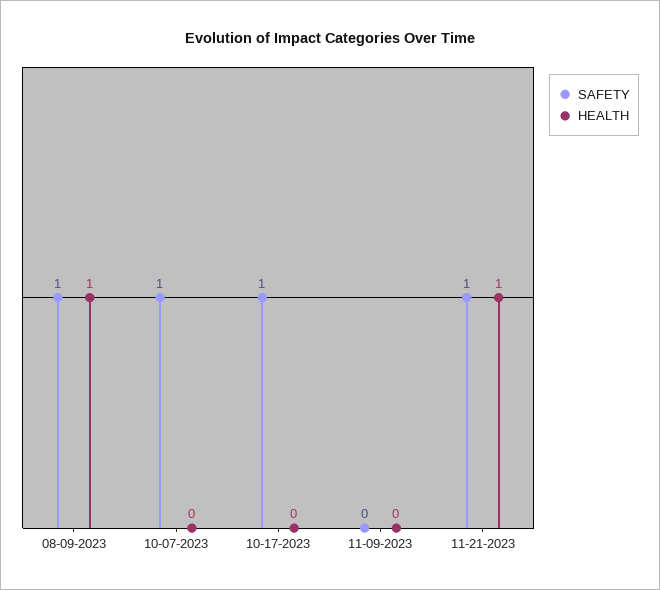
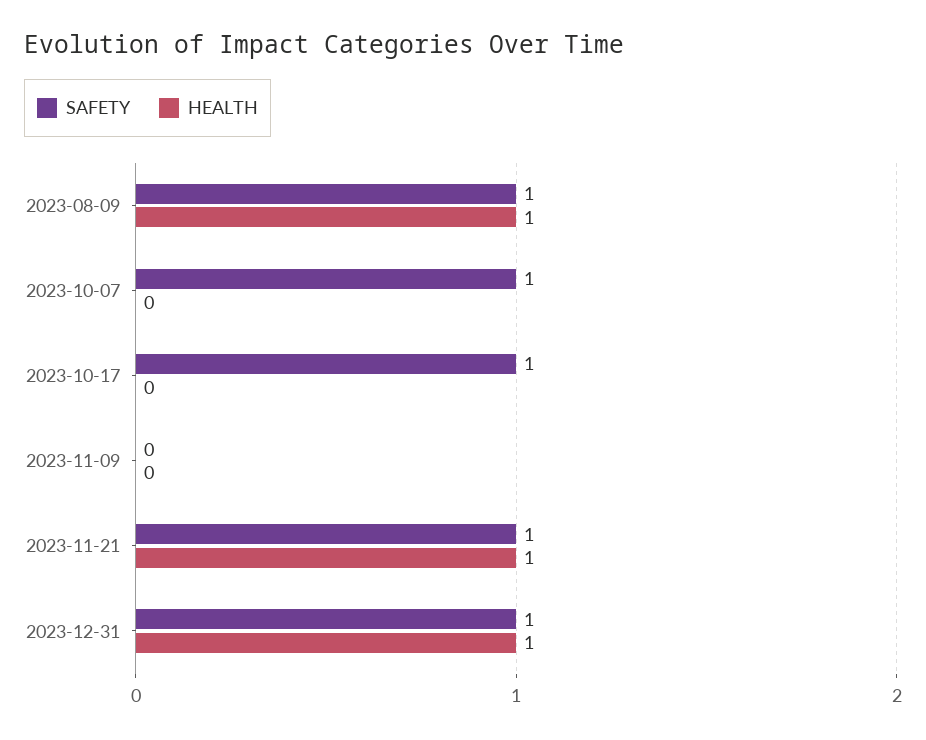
SAFETY, 2023-12-31: none -> 1
HEALTH, 2023-12-31: none -> 1

